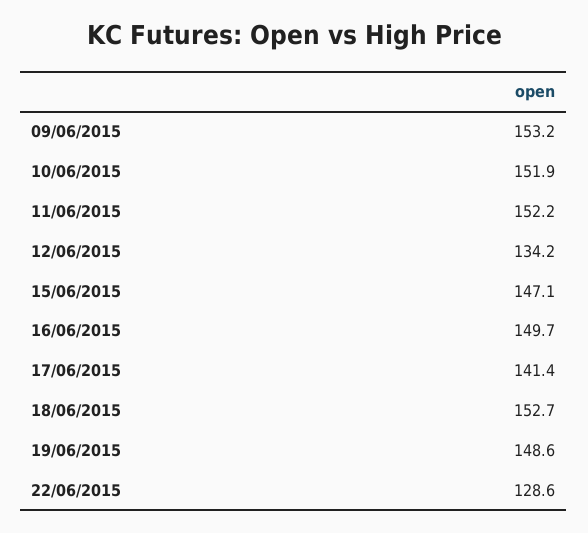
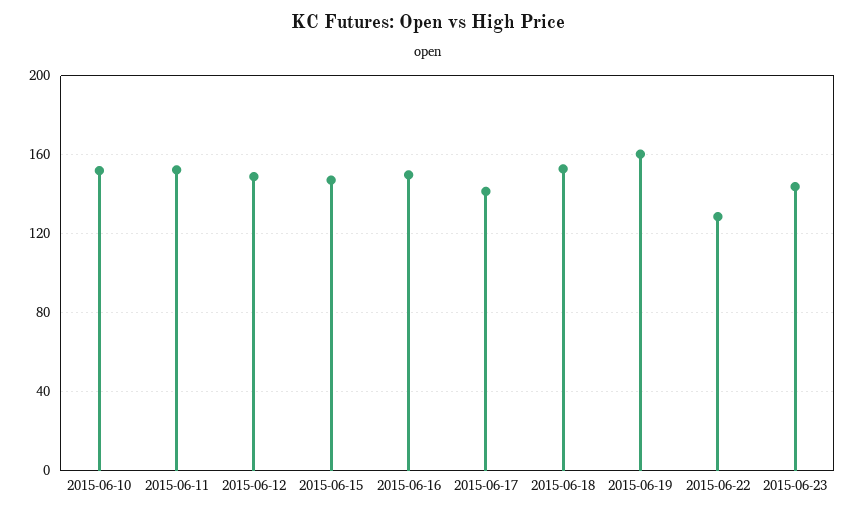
09/06/2015: 153.2 -> none
12/06/2015: 134.2 -> 150
19/06/2015: 148.6 -> 160
2015-06-23: none -> 145

